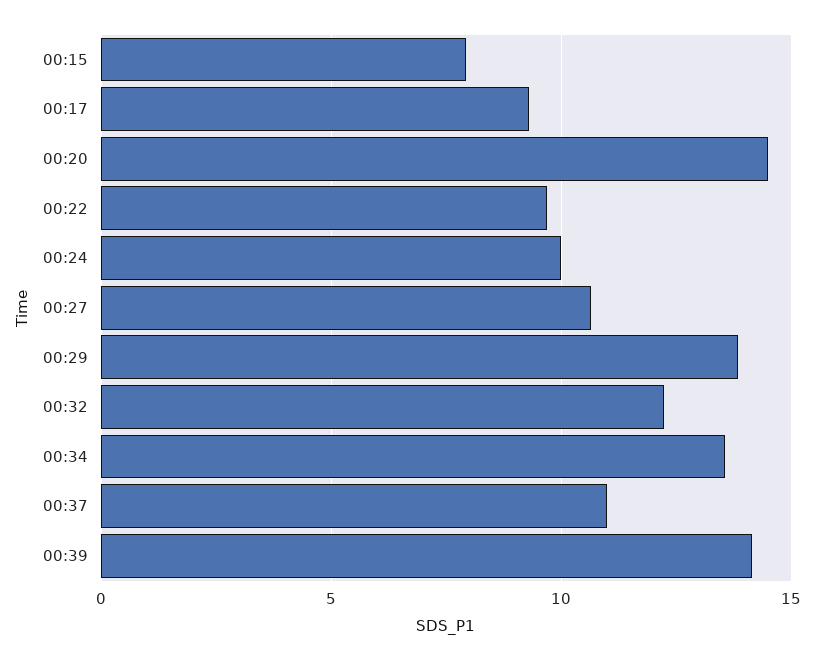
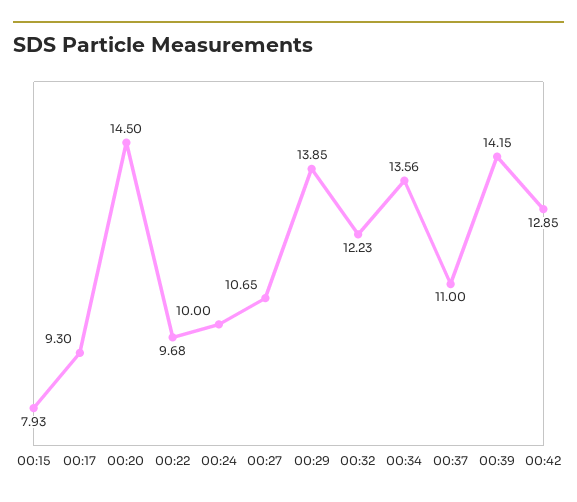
00:42: none -> 12.85

